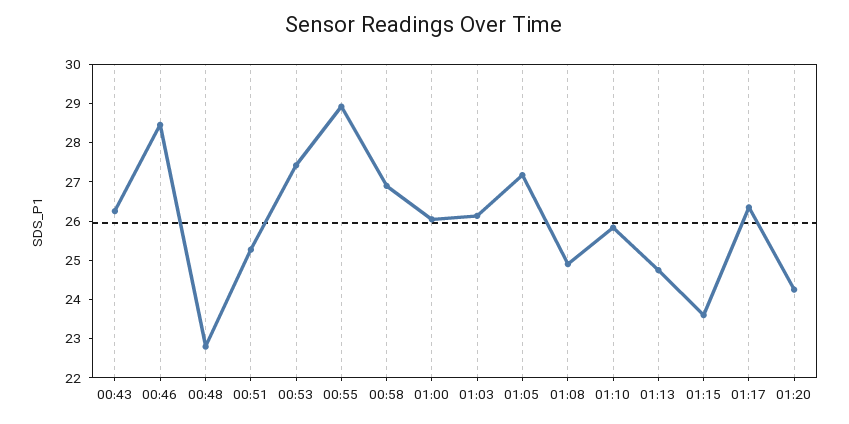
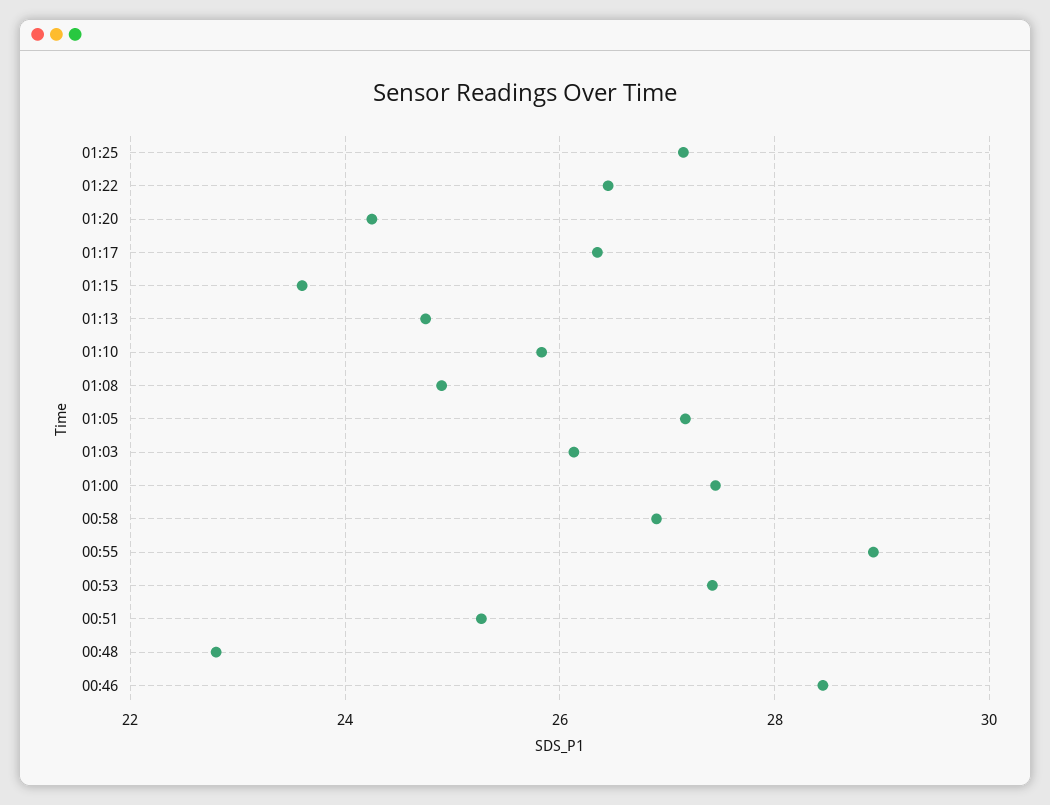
00:43: 26.25 -> none
01:00: 26 -> 27.4
01:25: none -> 27.2
01:22: none -> 26.4

